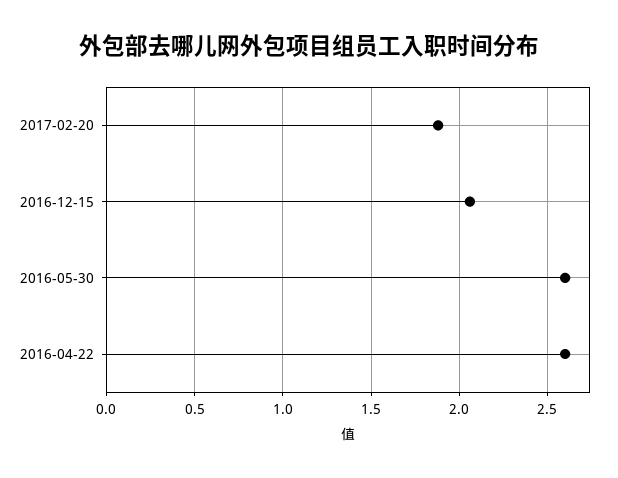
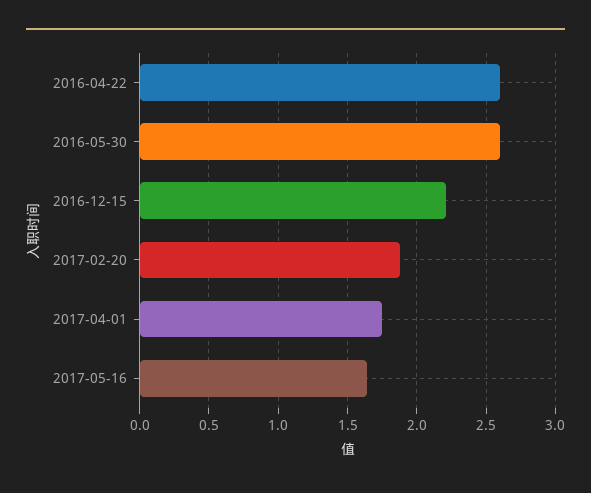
2016-12-15: 2.05 -> 2.2
2017-04-01: none -> 1.75
2017-05-16: none -> 1.65

